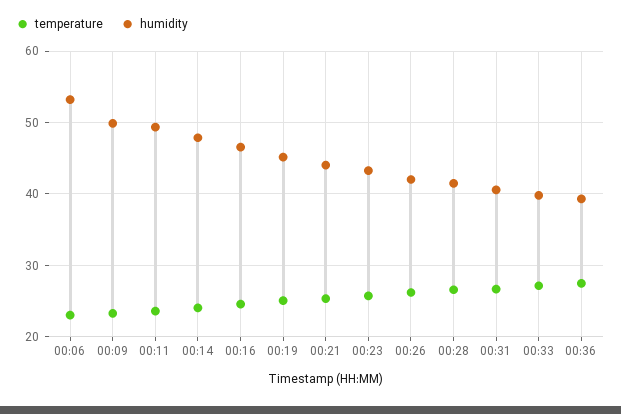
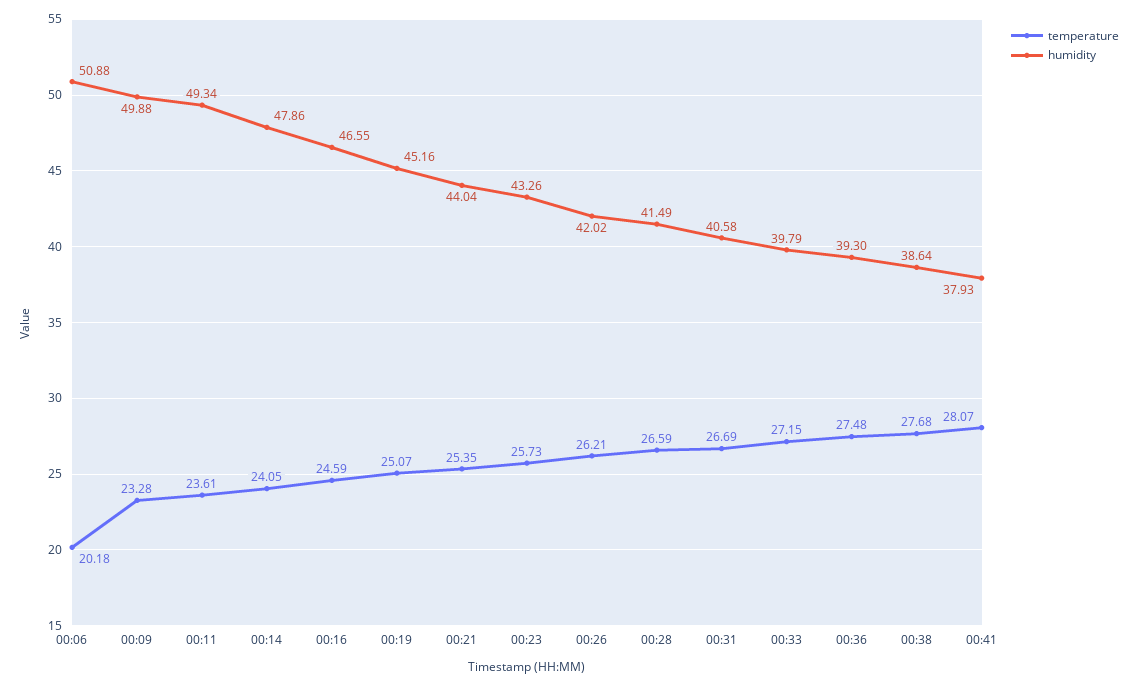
temperature, 00:06: 23 -> 20.18
humidity, 00:06: 53 -> 50.88
temperature, 00:38: none -> 27.68
humidity, 00:38: none -> 38.64
temperature, 00:41: none -> 28.07
humidity, 00:41: none -> 37.93

